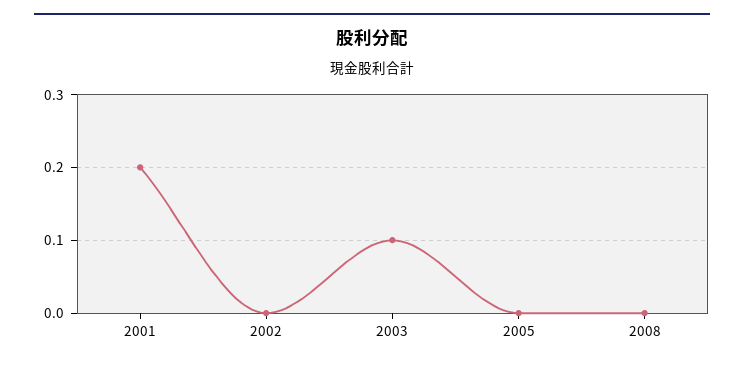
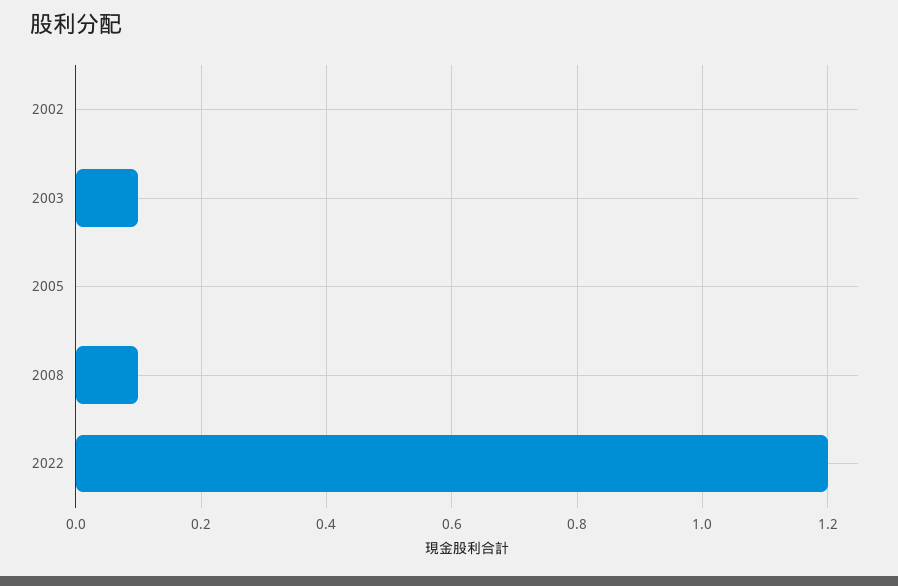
2001: 0.2 -> none
2008: 0 -> 0.1
2022: none -> 1.2

